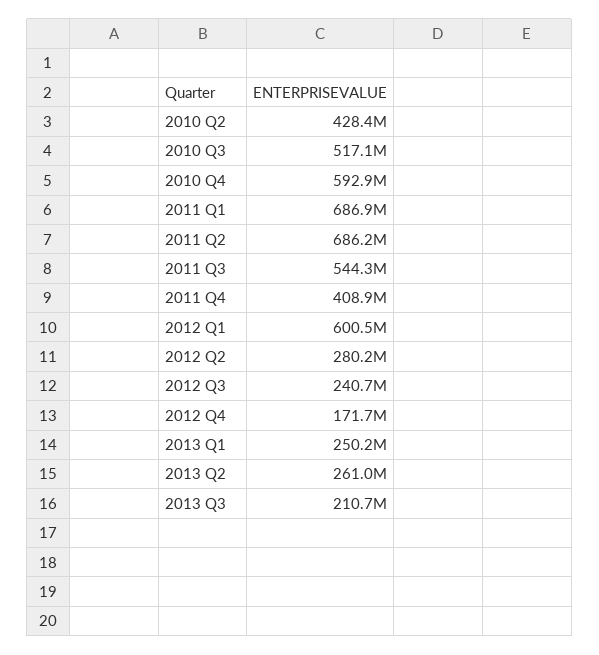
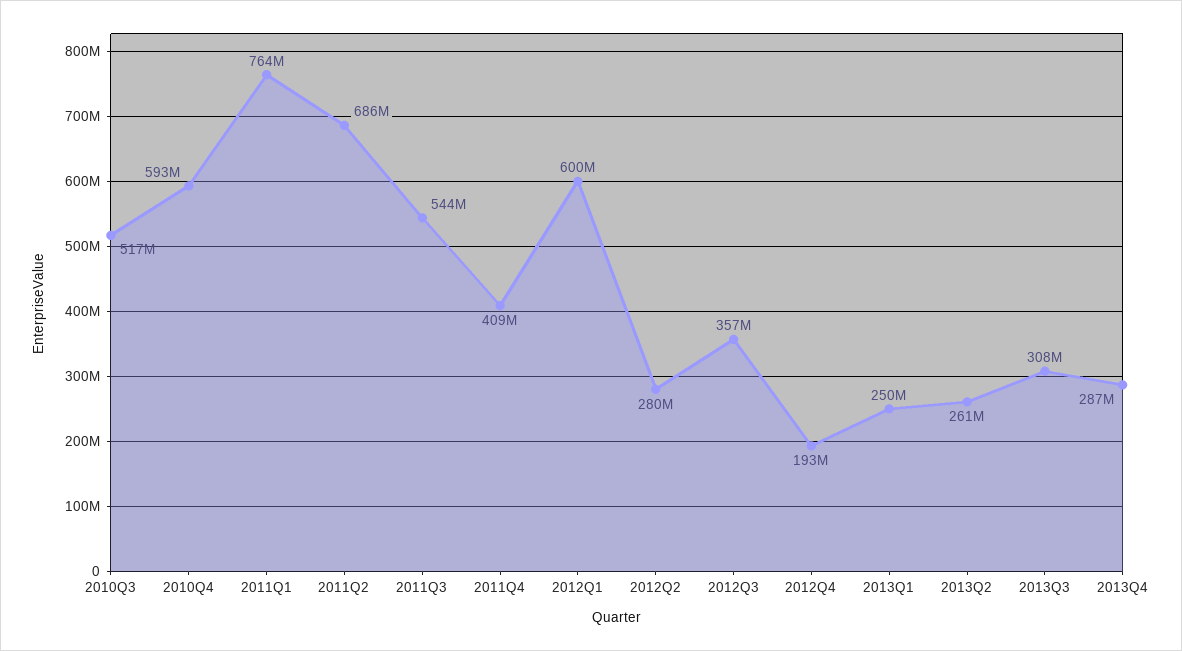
2010 Q2: 428400000 -> none
2011 Q1: 686900000 -> 764000000
2012 Q3: 240700000 -> 357000000
2012 Q4: 171700000 -> 193000000
2013 Q3: 210700000 -> 308000000
2013Q4: none -> 287000000

